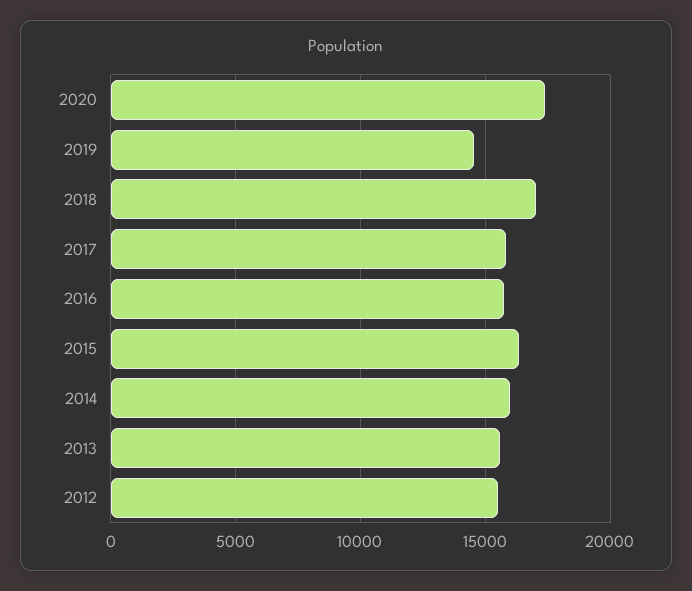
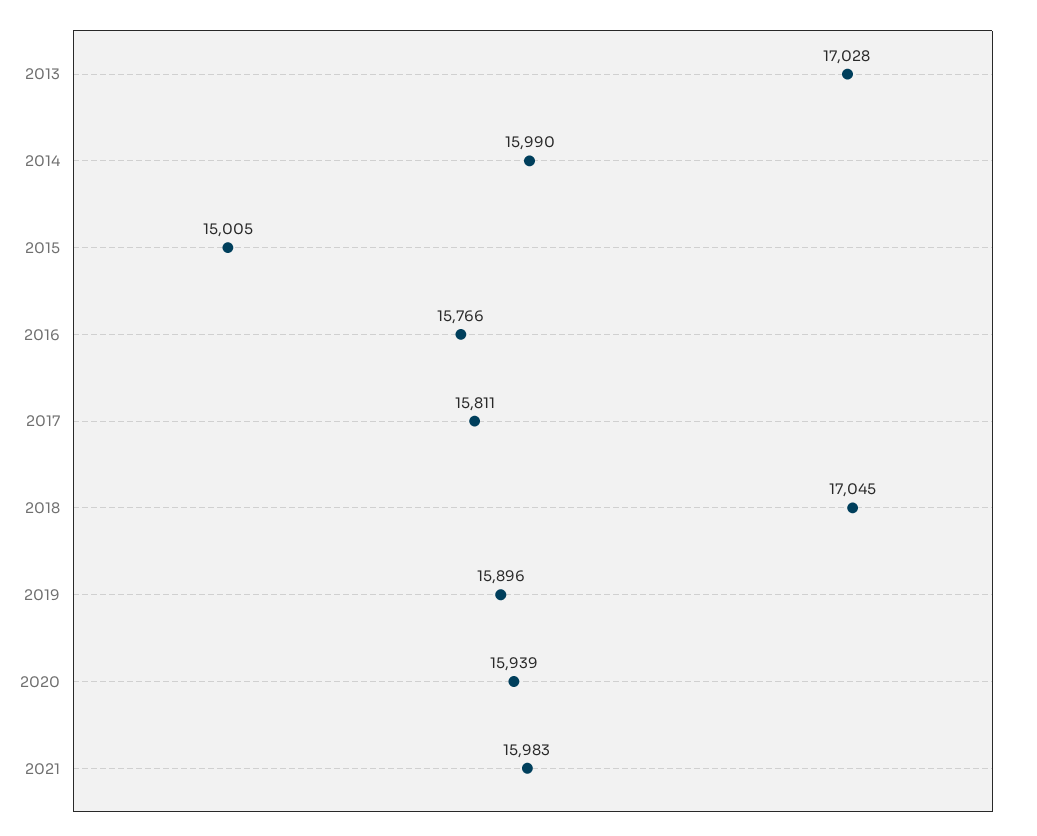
2020: 17500 -> 15939
2019: 14500 -> 15896
2015: 16500 -> 15005
2013: 15500 -> 17028
2012: 15500 -> none
2021: none -> 15983

